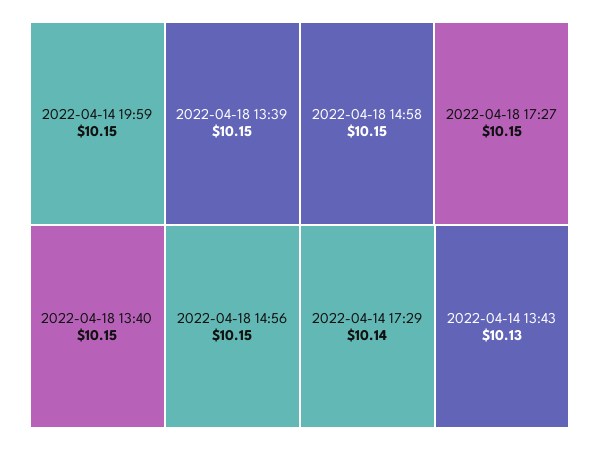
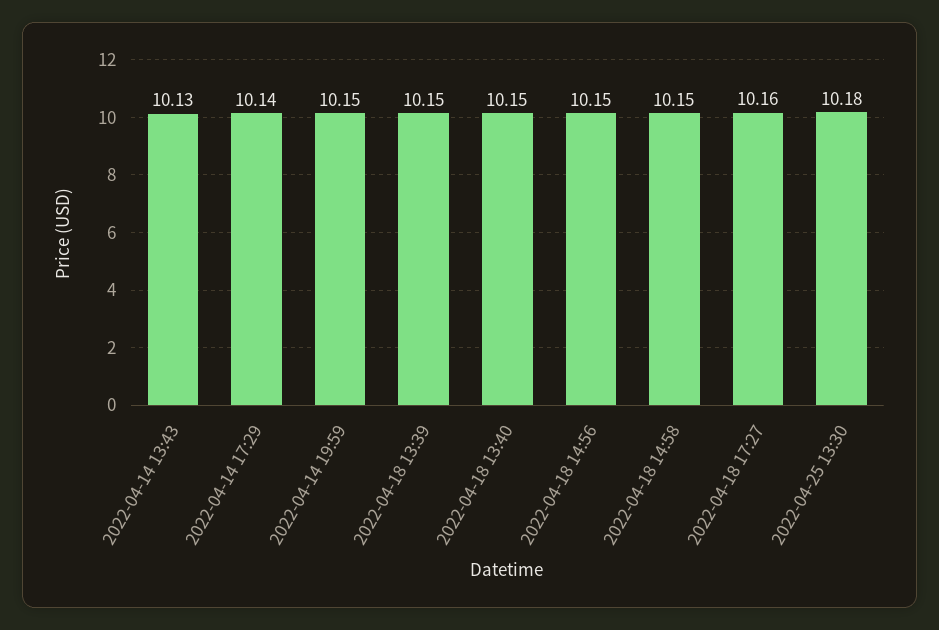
2022-04-18 17:27: 10.15 -> 10.16
2022-04-25 13:30: none -> 10.18

